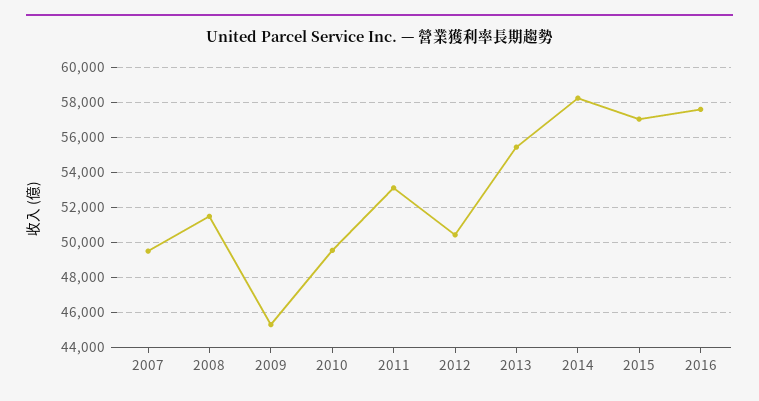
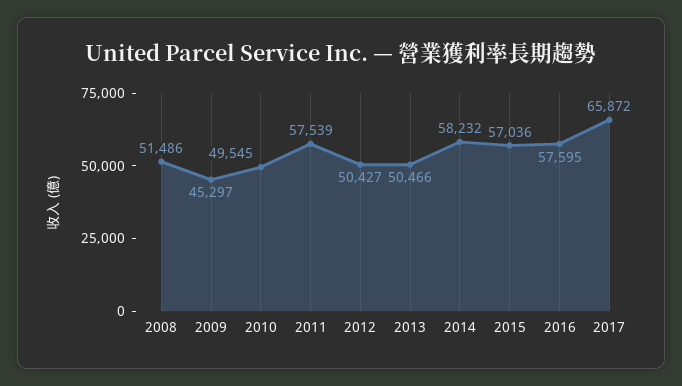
2007: 49500 -> none
2011: 53000 -> 57539
2013: 55500 -> 50466
2017: none -> 65872

